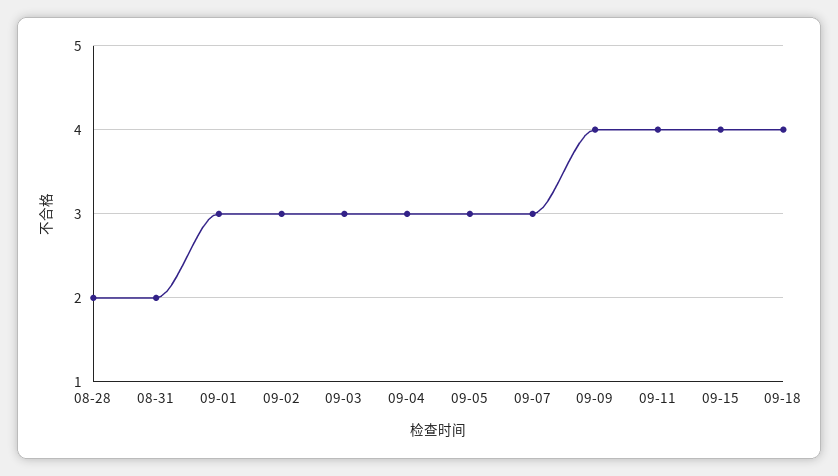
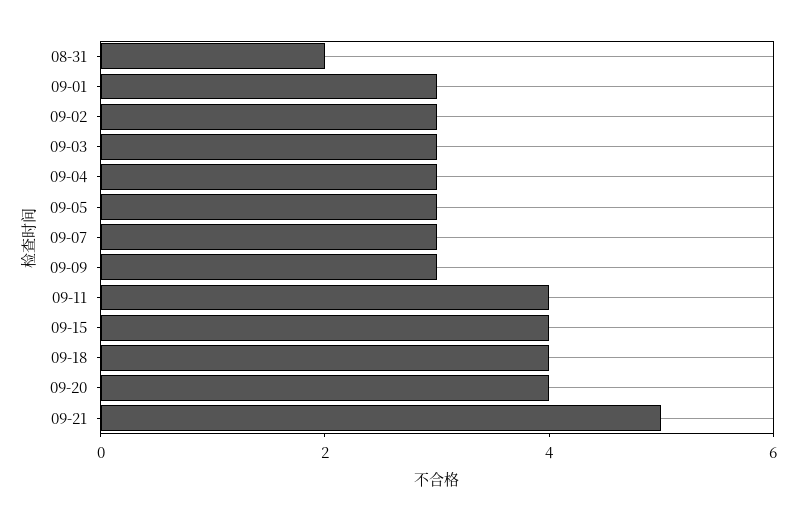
08-28: 2 -> none
09-09: 4 -> 3
09-20: none -> 4
09-21: none -> 5

